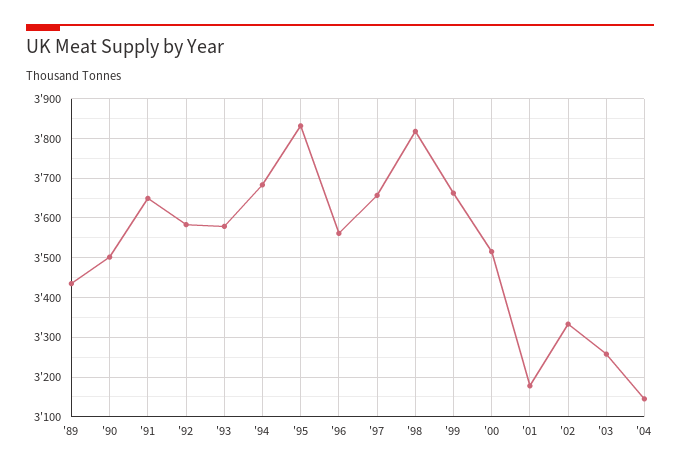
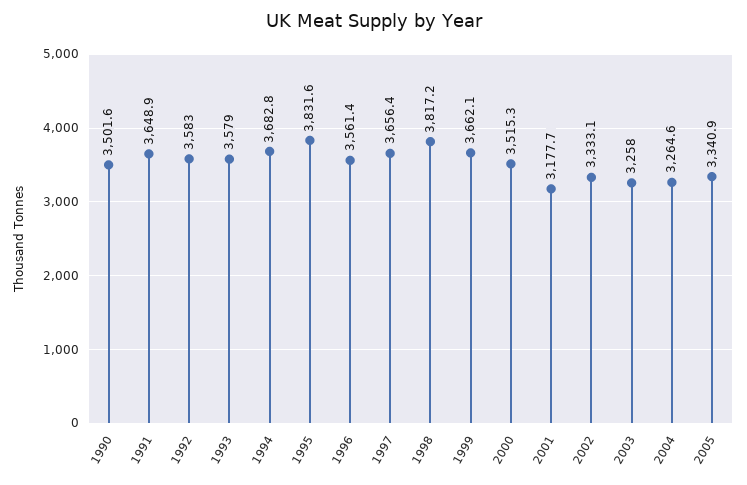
'89: 3440 -> none
'04: 3140 -> 3264.6
2005: none -> 3340.9

